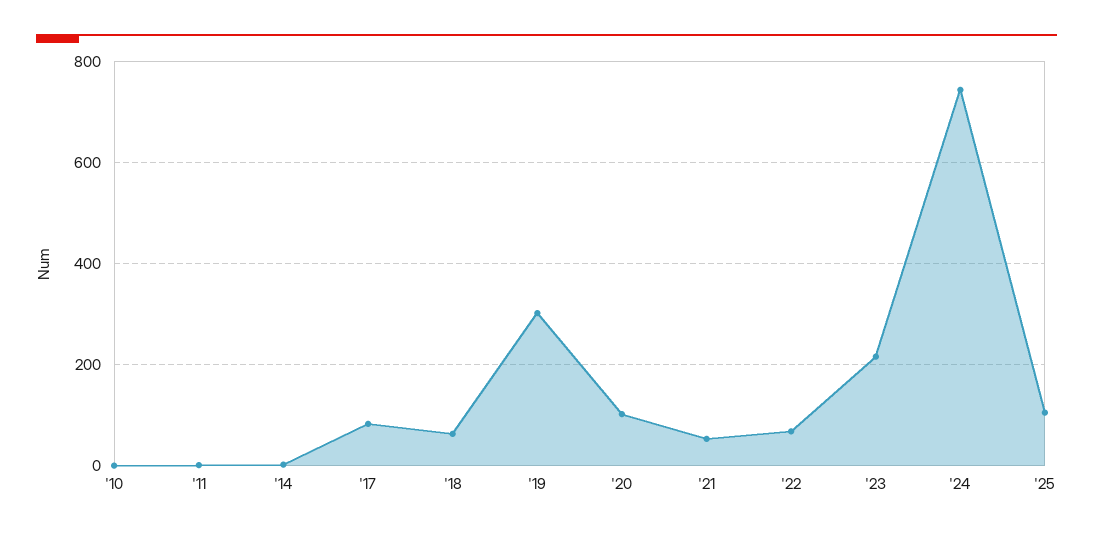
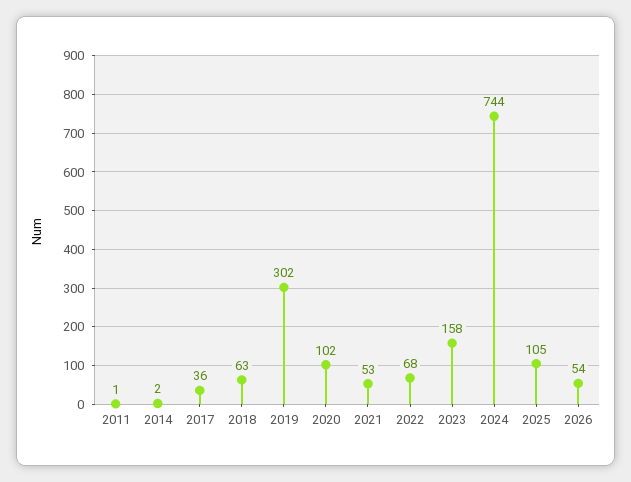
'10: 0 -> none
'17: 80 -> 36
'23: 220 -> 158
2026: none -> 54

